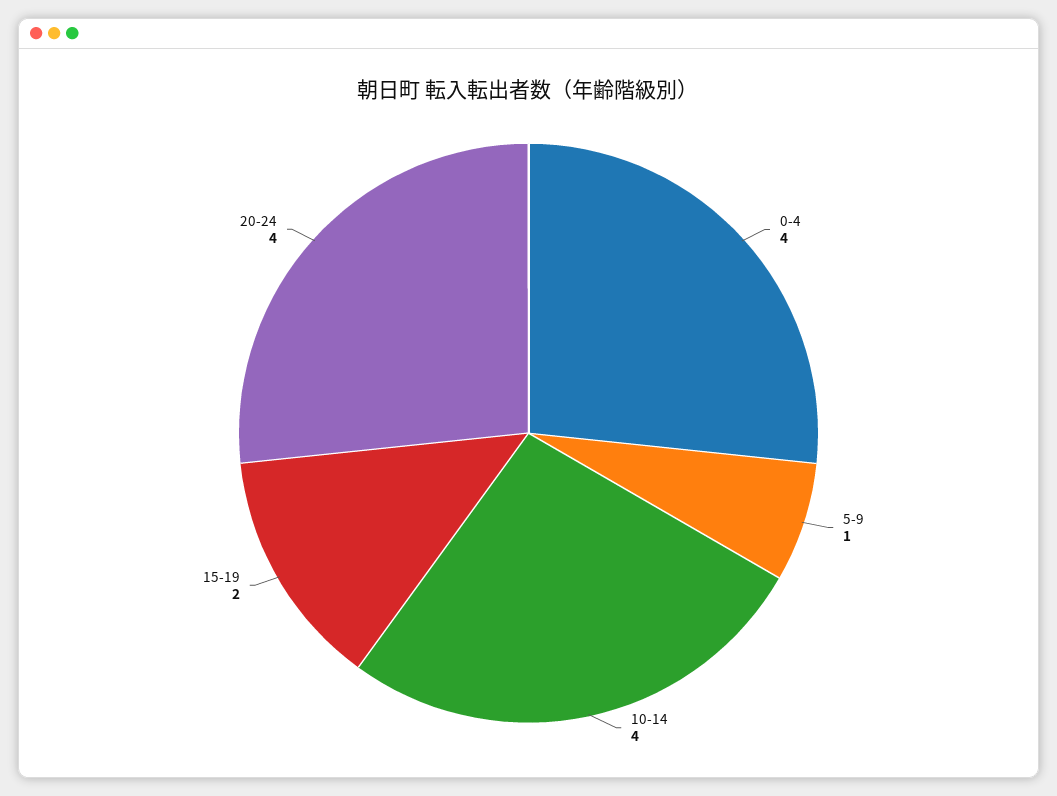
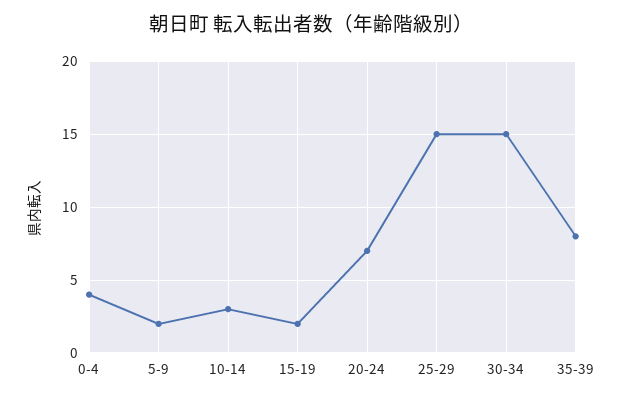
5-9: 1 -> 2
10-14: 4 -> 3
20-24: 4 -> 7
25-29: none -> 15
30-34: none -> 15
35-39: none -> 8

